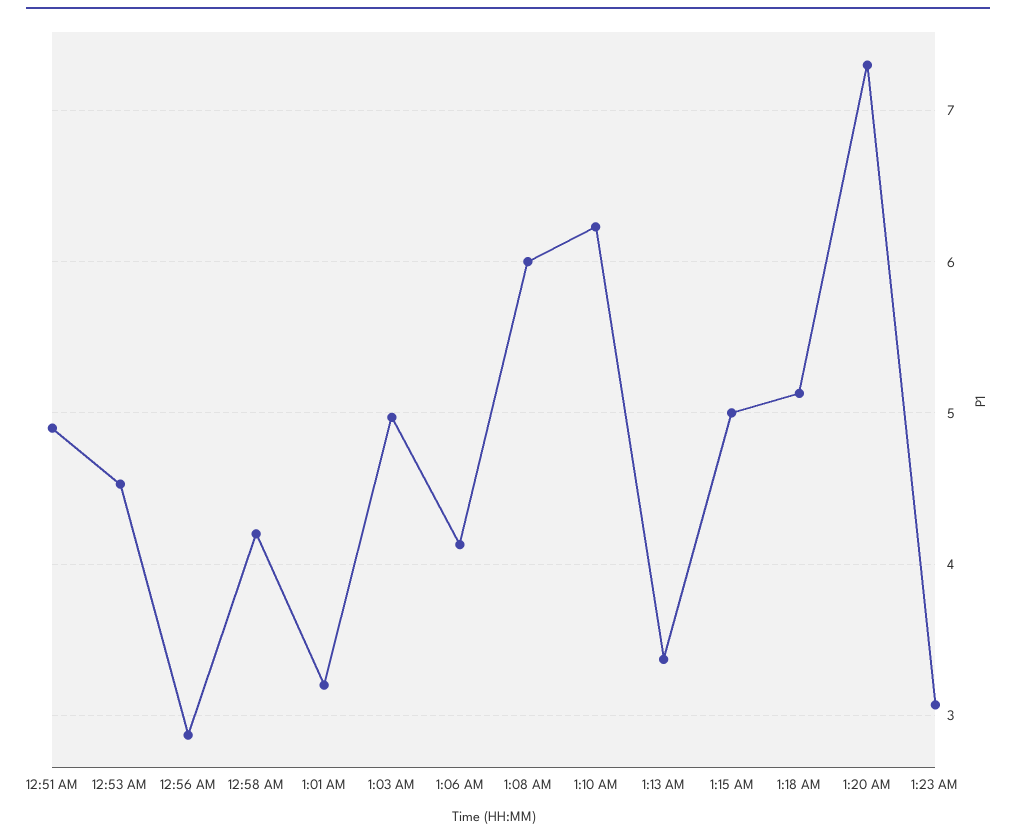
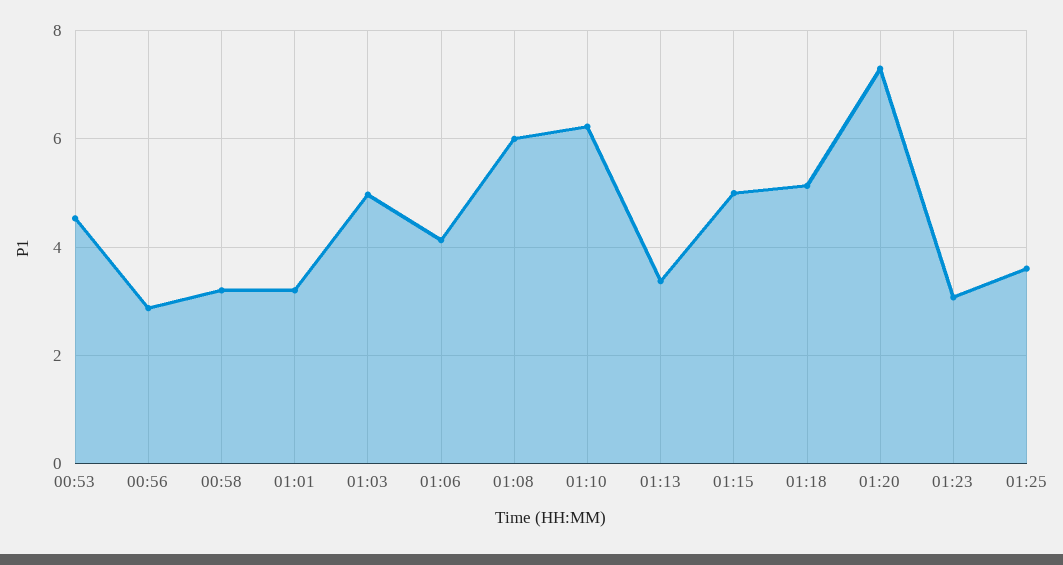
12:51 AM: 4.9 -> none
12:58 AM: 4.2 -> 3.2
01:25: none -> 3.6

